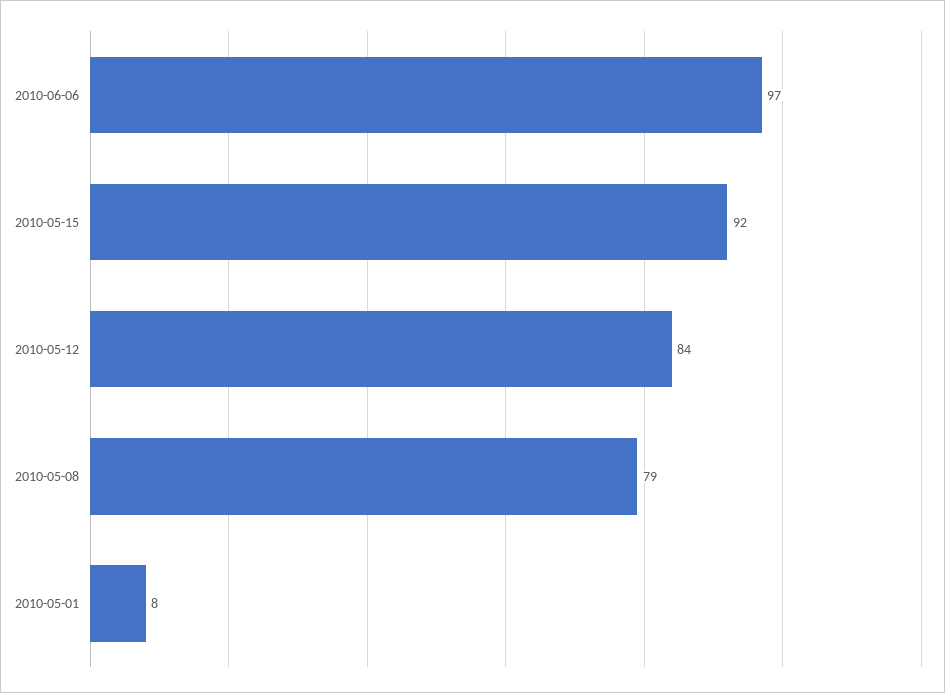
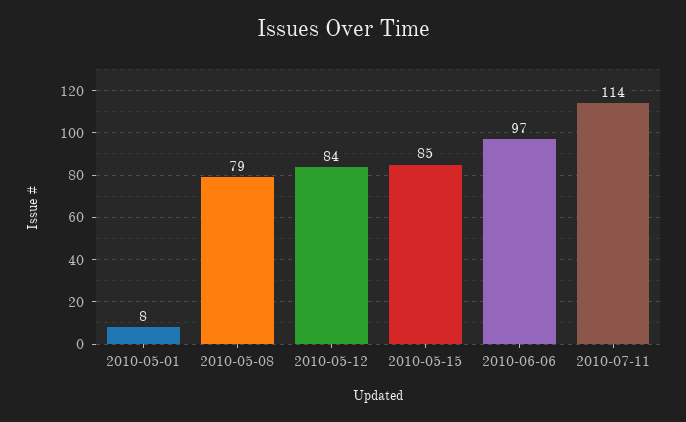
2010-05-15: 92 -> 85
2010-07-11: none -> 114

